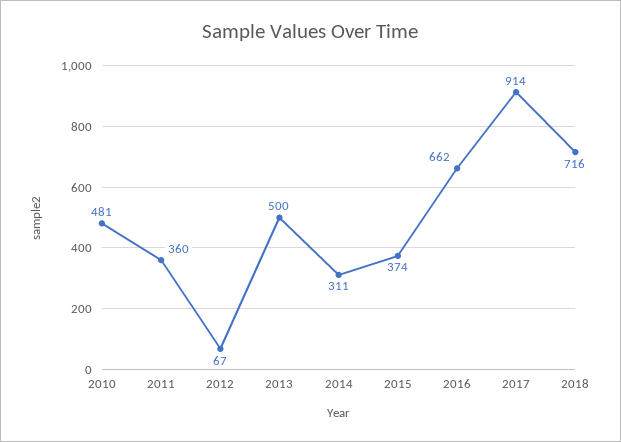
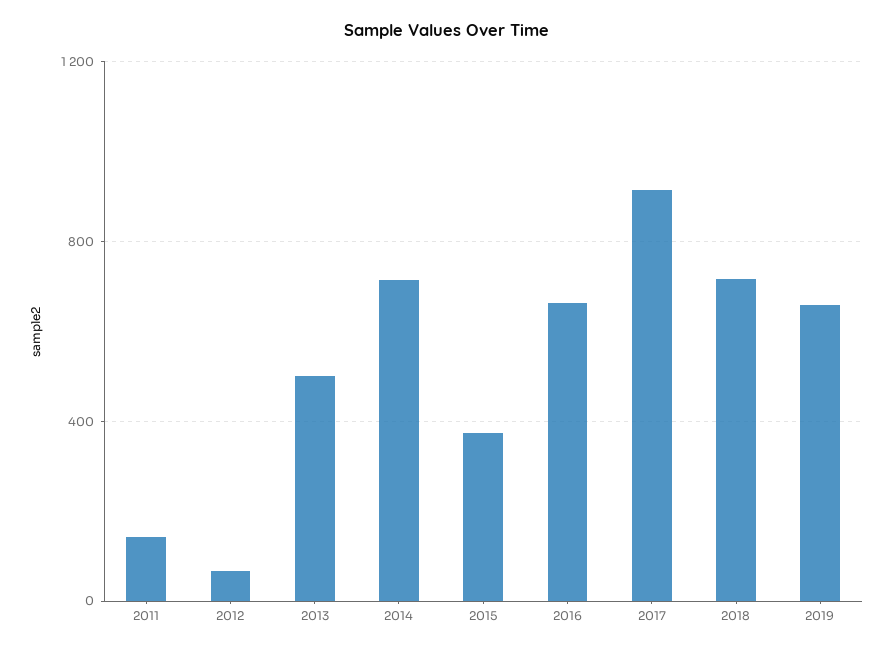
2010: 481 -> none
2011: 360 -> 150
2014: 311 -> 700
2019: none -> 650

